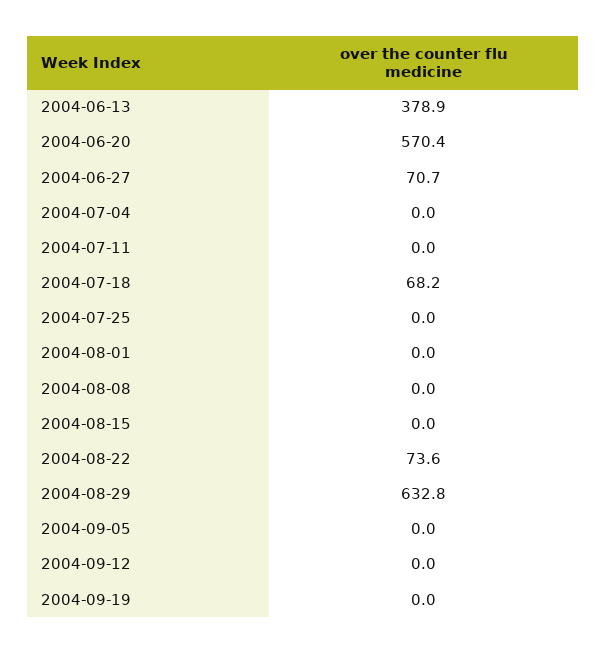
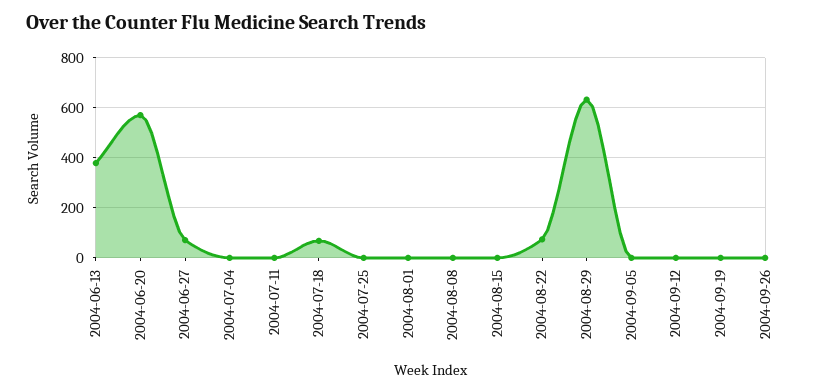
2004-09-26: none -> 0

